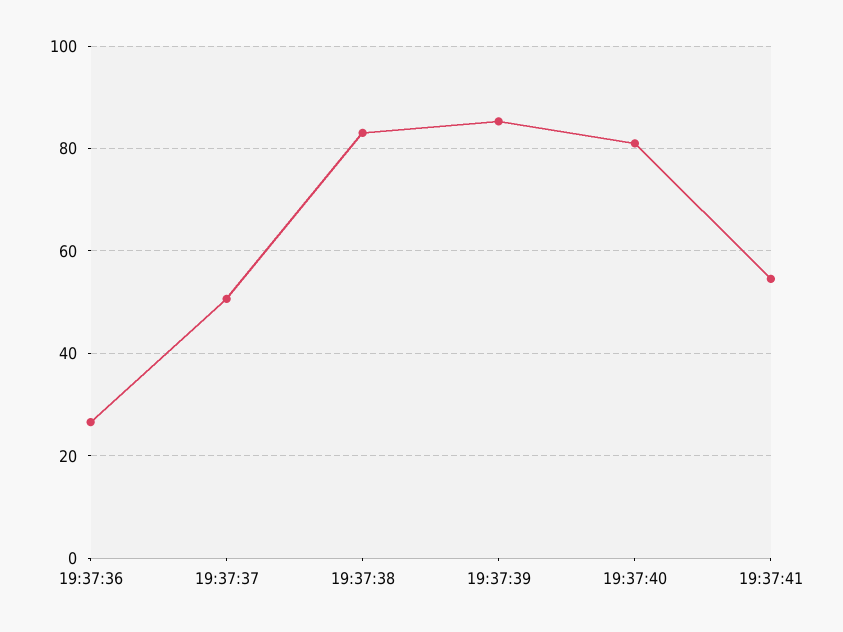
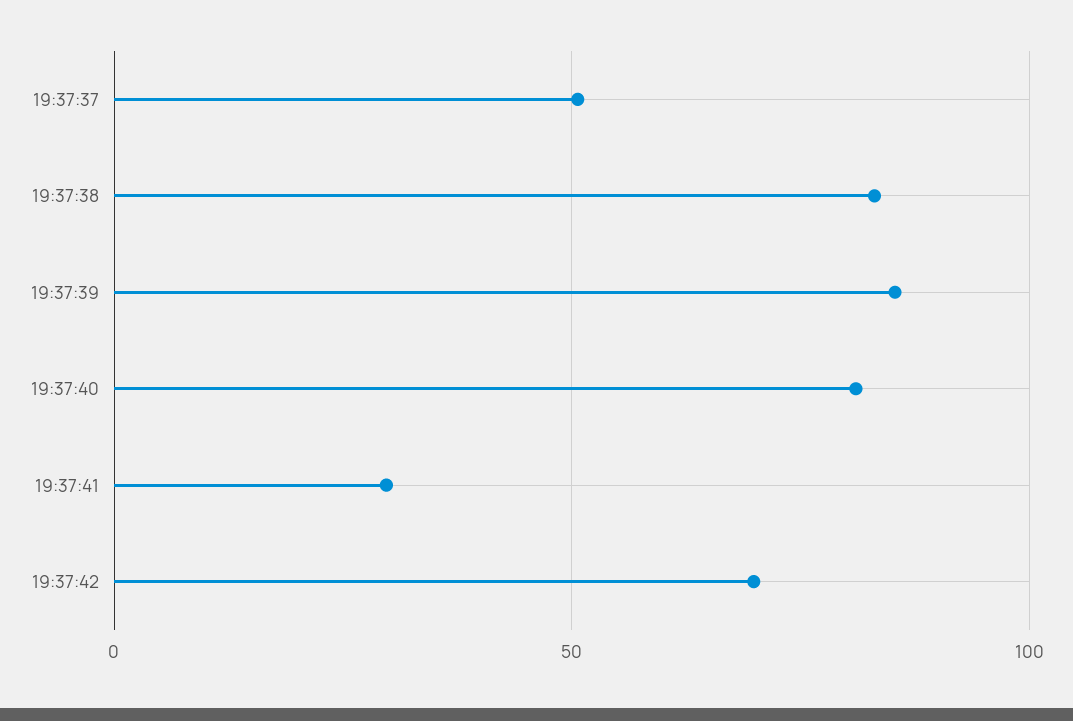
19:37:36: 26 -> none
19:37:41: 54 -> 30
19:37:42: none -> 70

